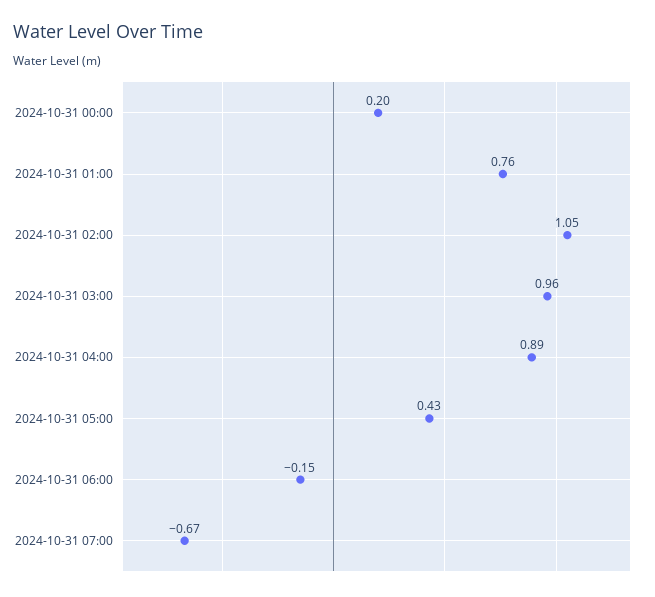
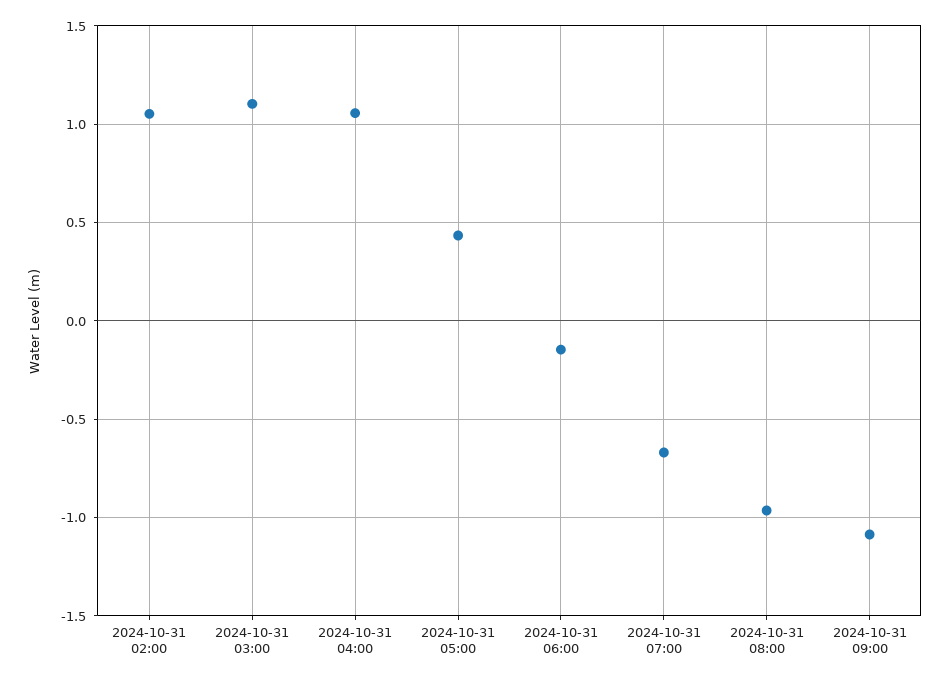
2024-10-31 00:00: 0.2 -> none
2024-10-31 01:00: 0.76 -> none
2024-10-31 03:00: 0.96 -> 1.1
2024-10-31 04:00: 0.89 -> 1.05
2024-10-31 08:00: none -> -0.95
2024-10-31 09:00: none -> -1.1

